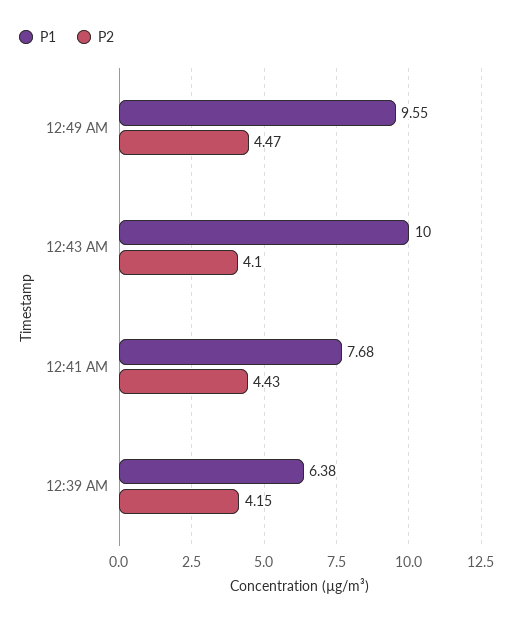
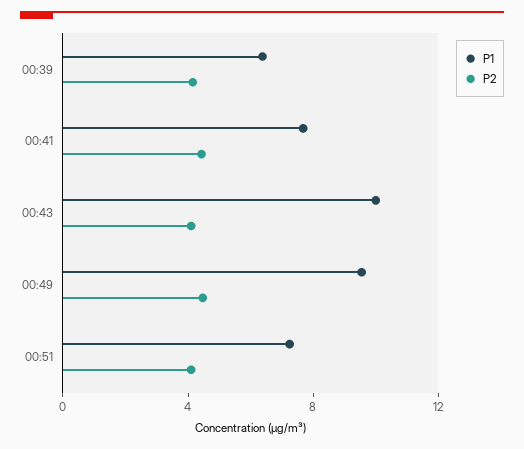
P1, 00:51: none -> 7
P2, 00:51: none -> 4

